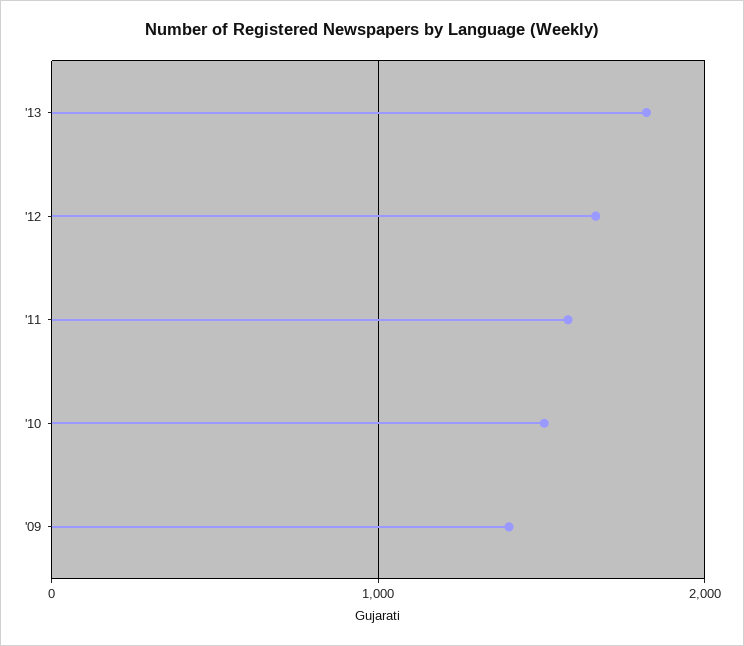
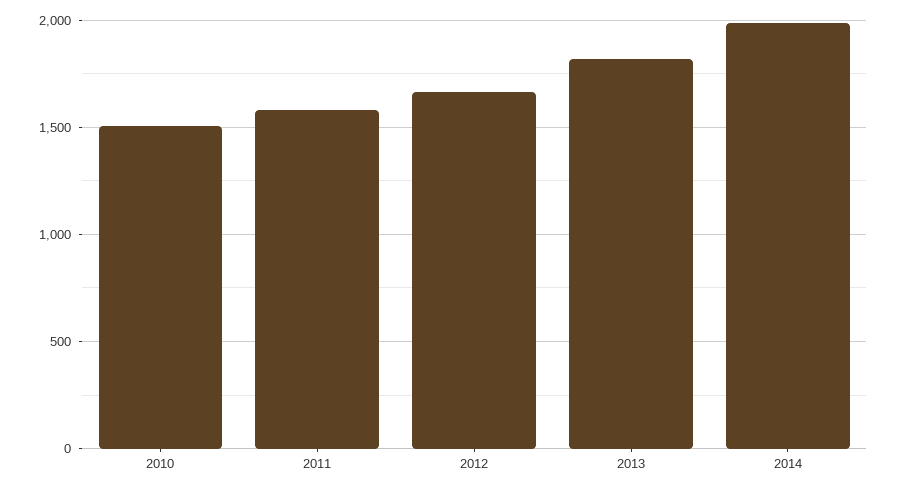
'09: 1400 -> none
2014: none -> 2000

